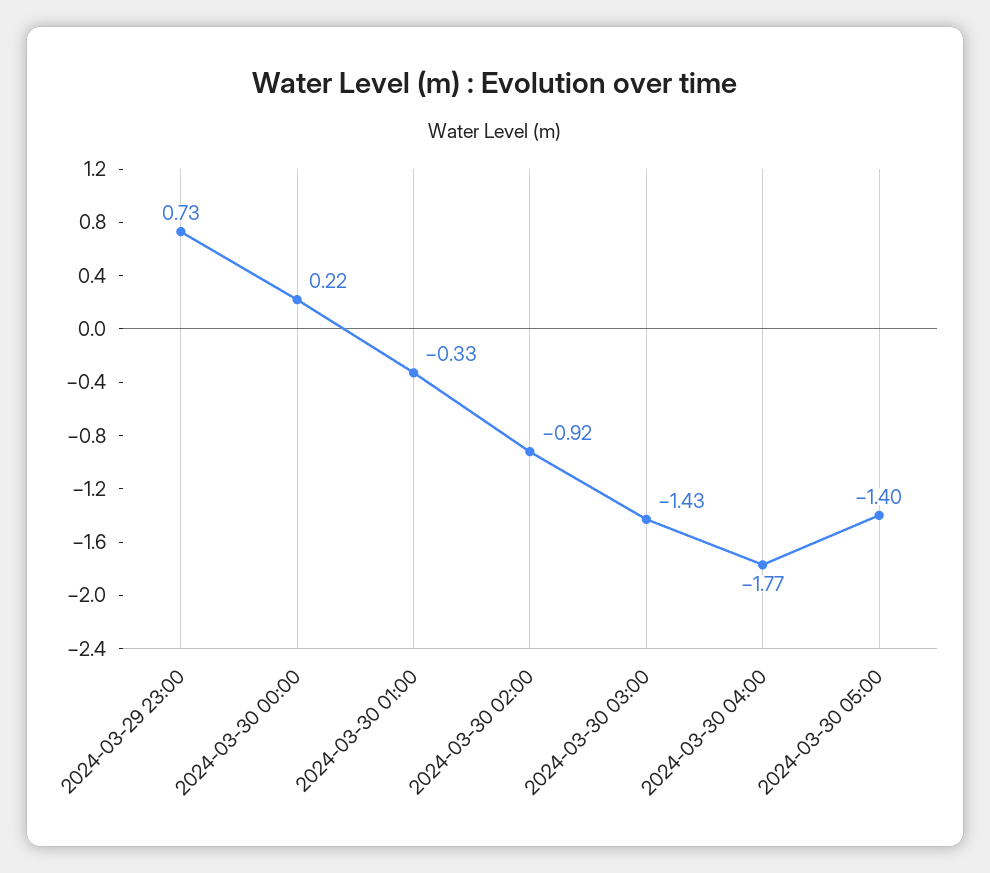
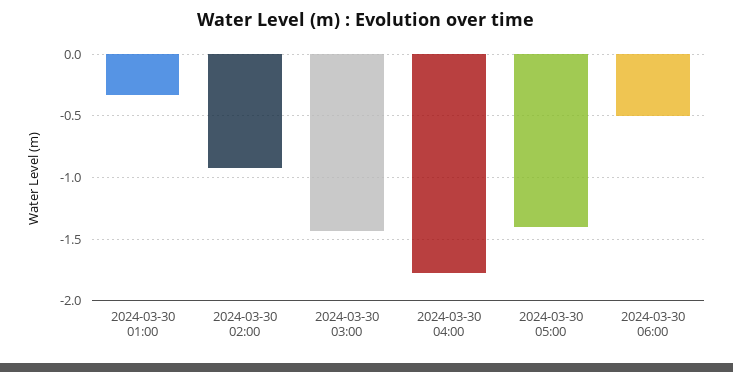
2024-03-29 23:00: 0.73 -> none
2024-03-30 00:00: 0.22 -> none
2024-03-30 06:00: none -> -0.5

